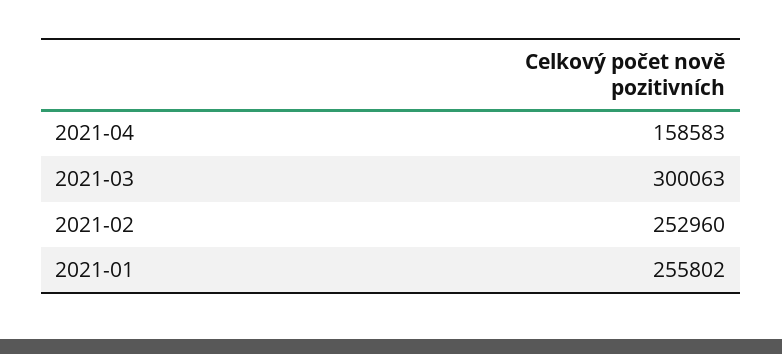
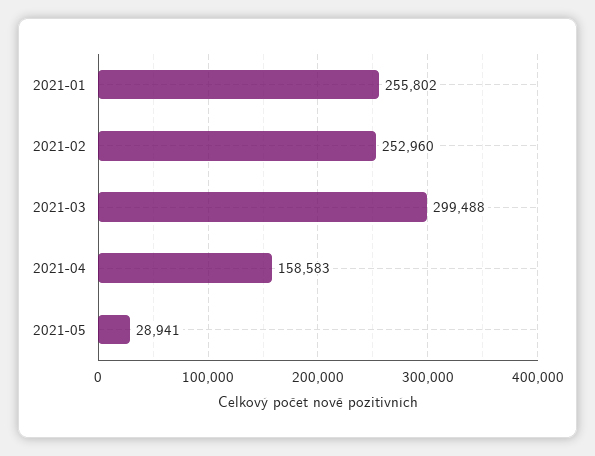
2021-03: 300063 -> 299488
2021-05: none -> 28941

